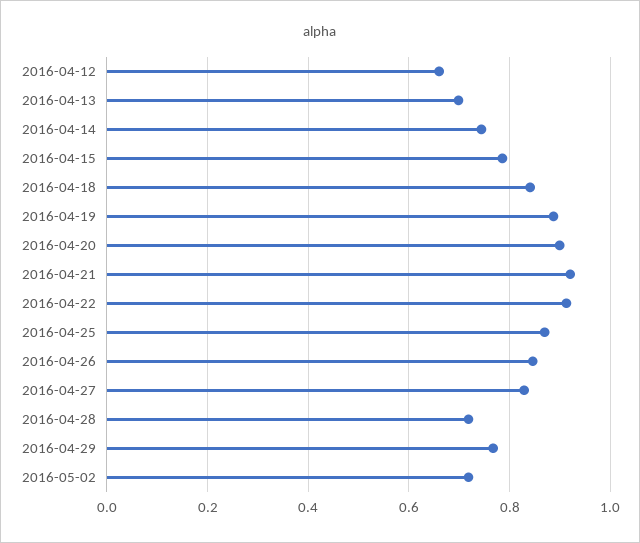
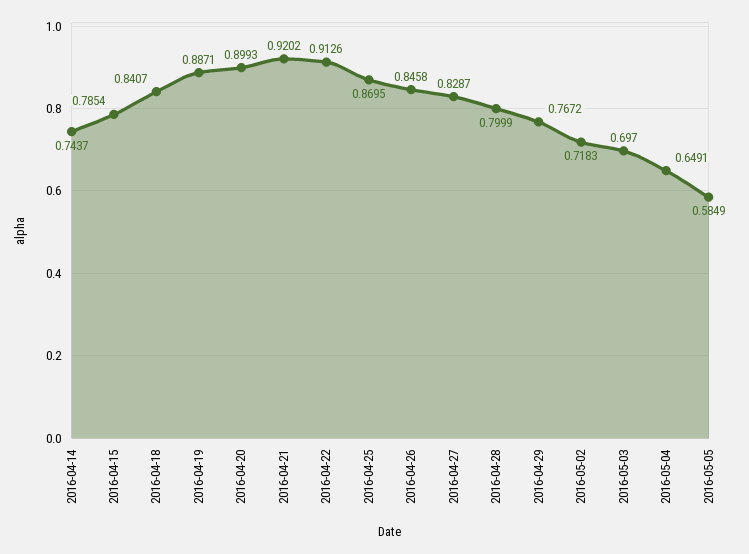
2016-04-12: 0.66 -> none
2016-04-13: 0.7 -> none
2016-04-28: 0.72 -> 0.7999
2016-05-03: none -> 0.697
2016-05-04: none -> 0.6491
2016-05-05: none -> 0.5849

